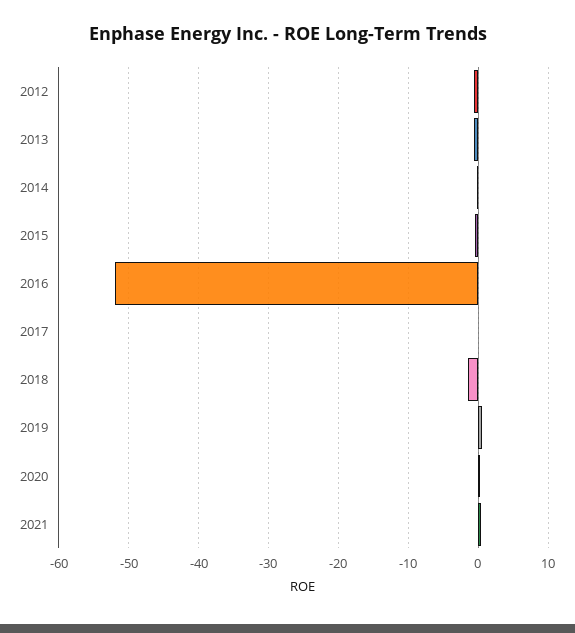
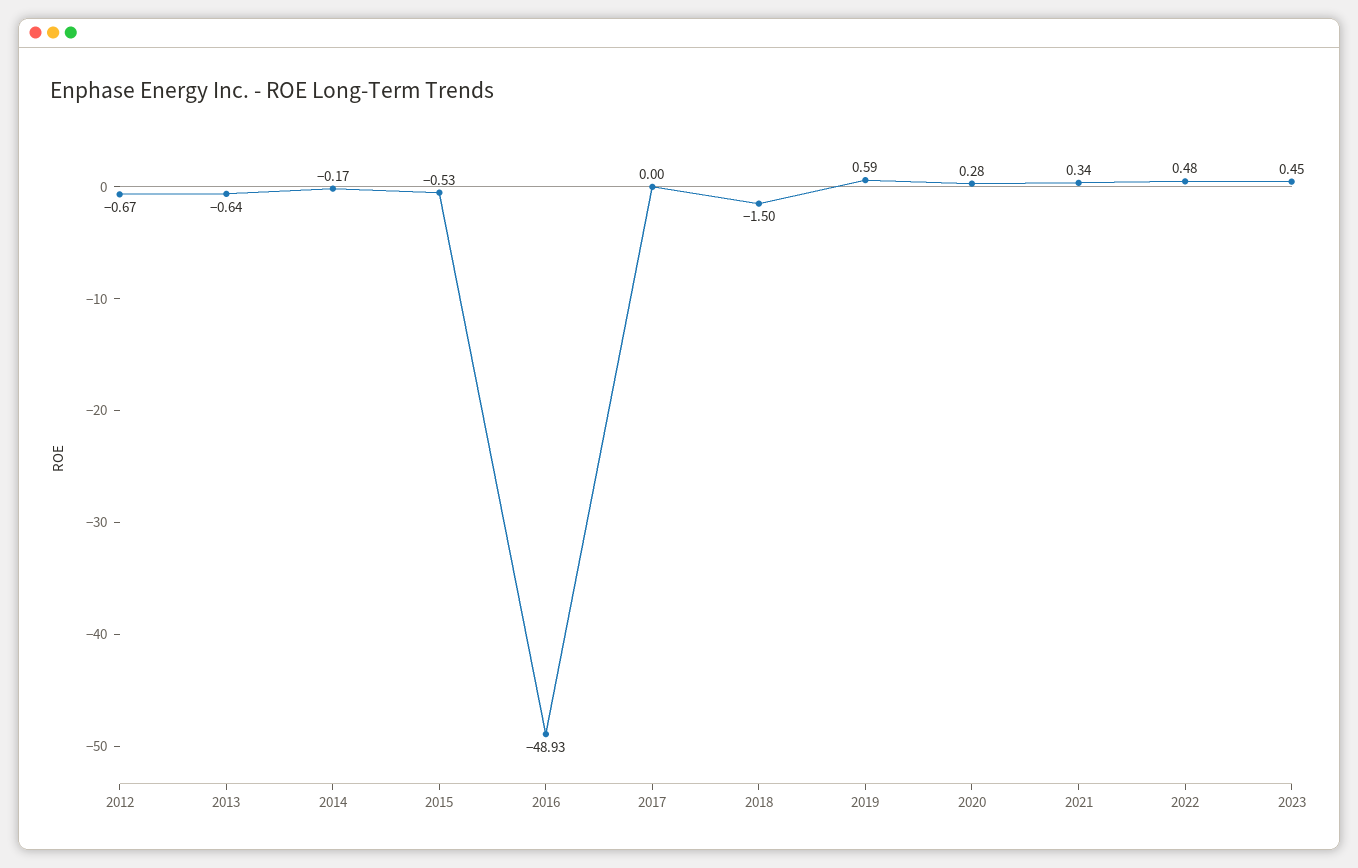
2016: -52 -> -48.93
2022: none -> 0.48
2023: none -> 0.45

